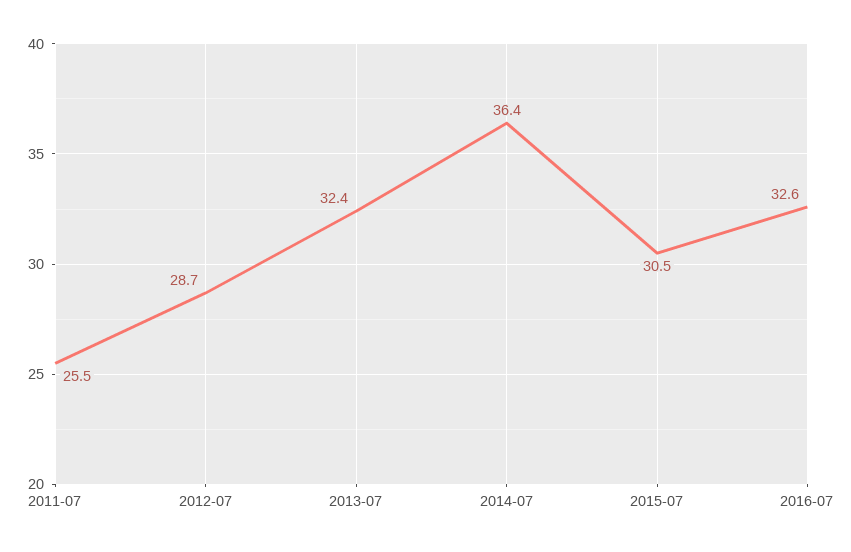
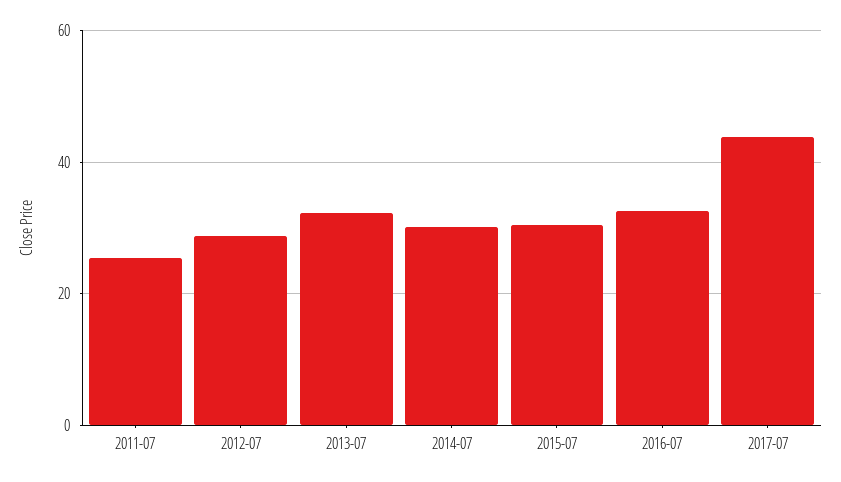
2014-07: 36.4 -> 30
2017-07: none -> 44

